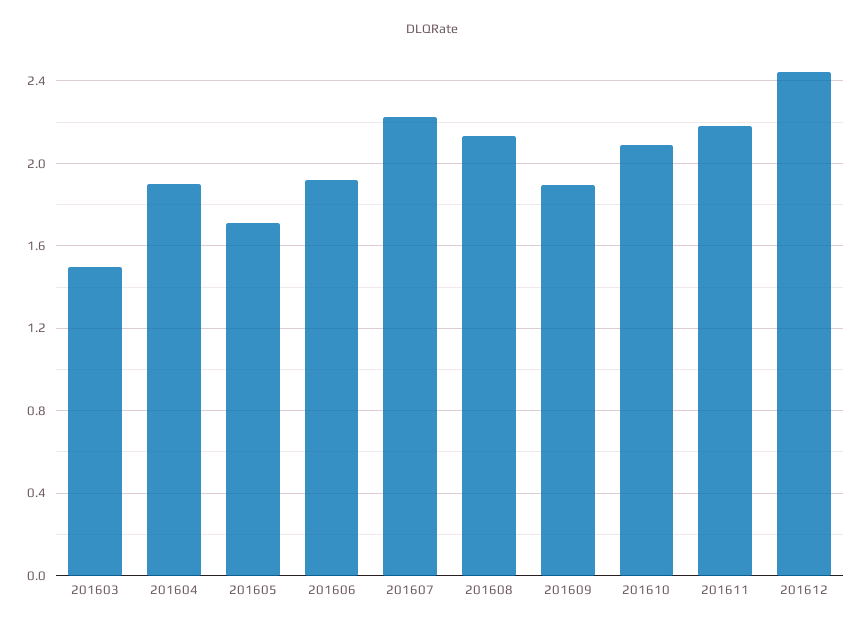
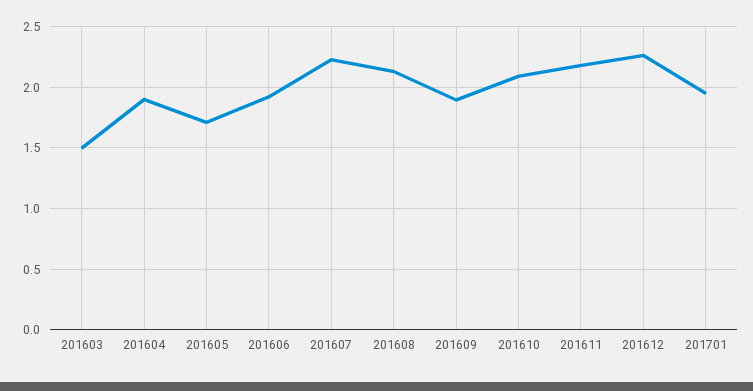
201612: 2.45 -> 2.25
201701: none -> 1.95

